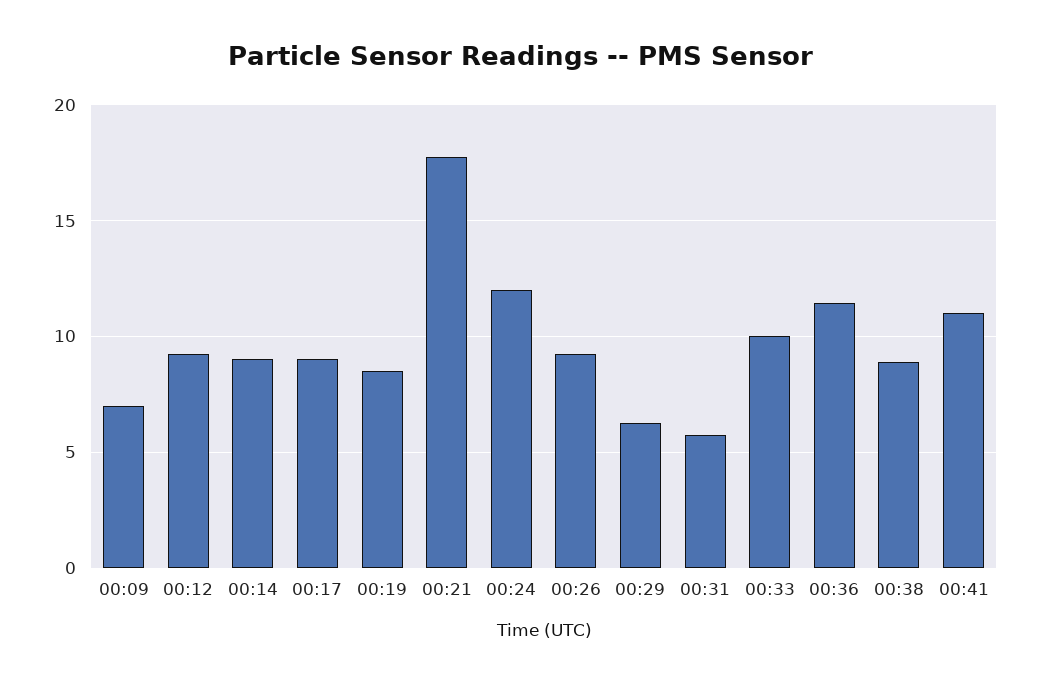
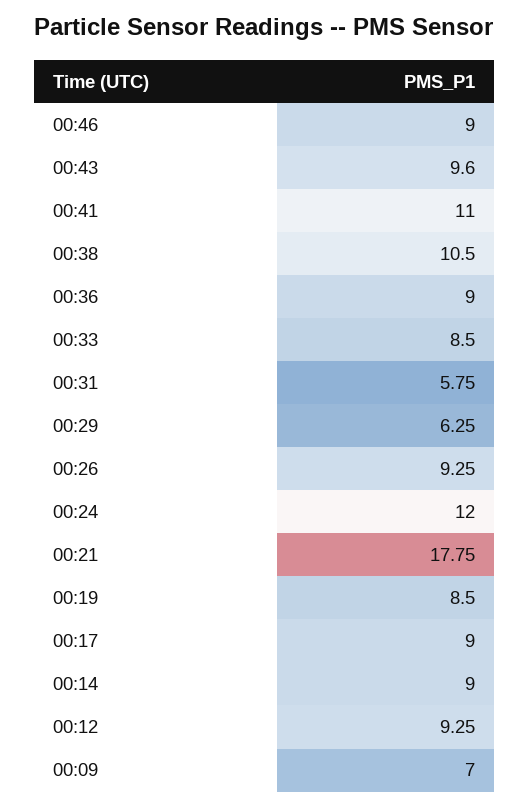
00:33: 10 -> 8.5
00:36: 11.5 -> 9
00:38: 9 -> 10.5
00:46: none -> 9
00:43: none -> 9.6

